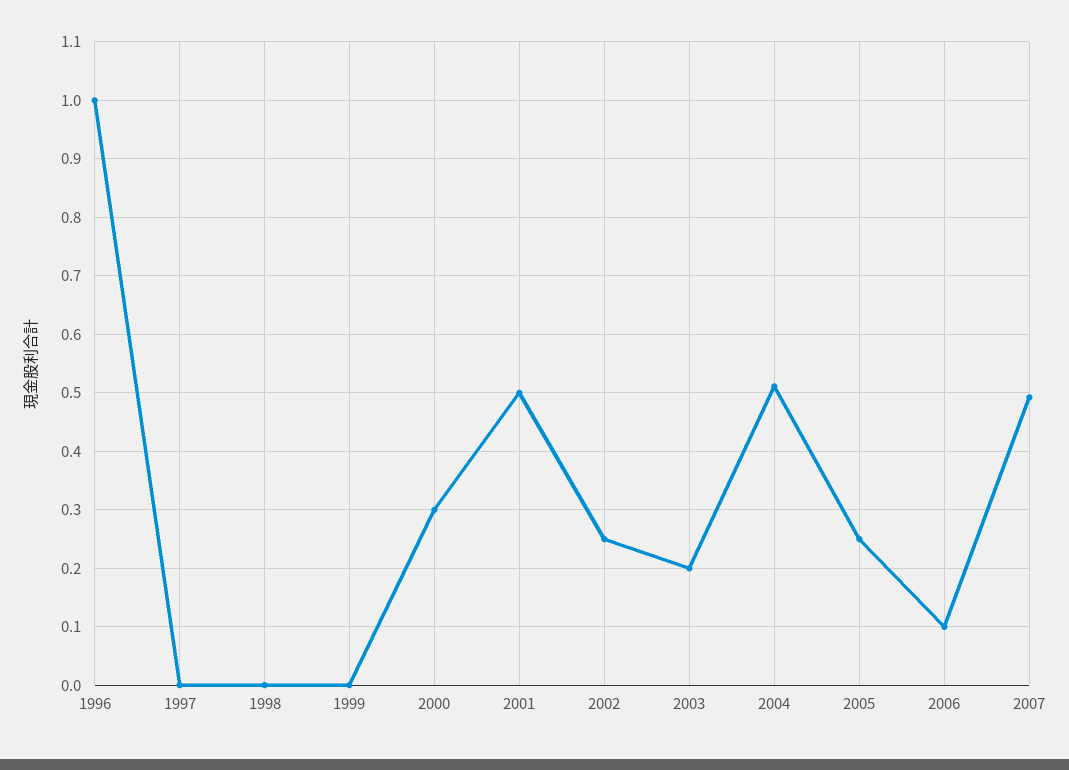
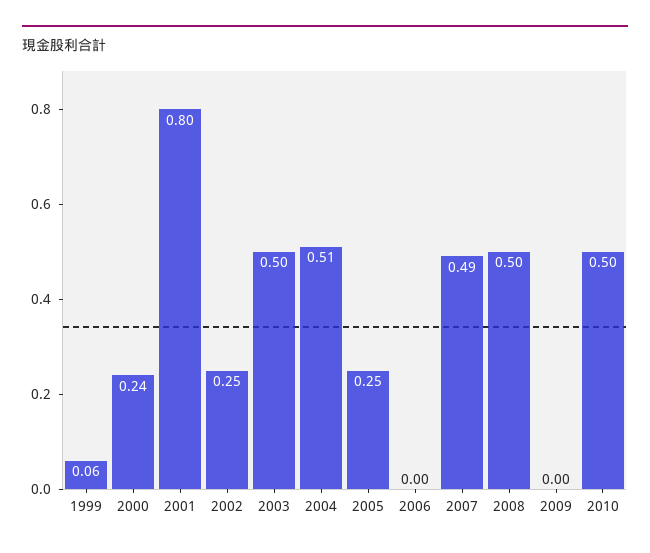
1996: 1 -> none
1997: 0 -> none
1998: 0 -> none
1999: 0 -> 0.06
2000: 0.3 -> 0.24
2001: 0.5 -> 0.8
2003: 0.2 -> 0.5
2006: 0.1 -> 0
2008: none -> 0.5
2009: none -> 0
2010: none -> 0.5

